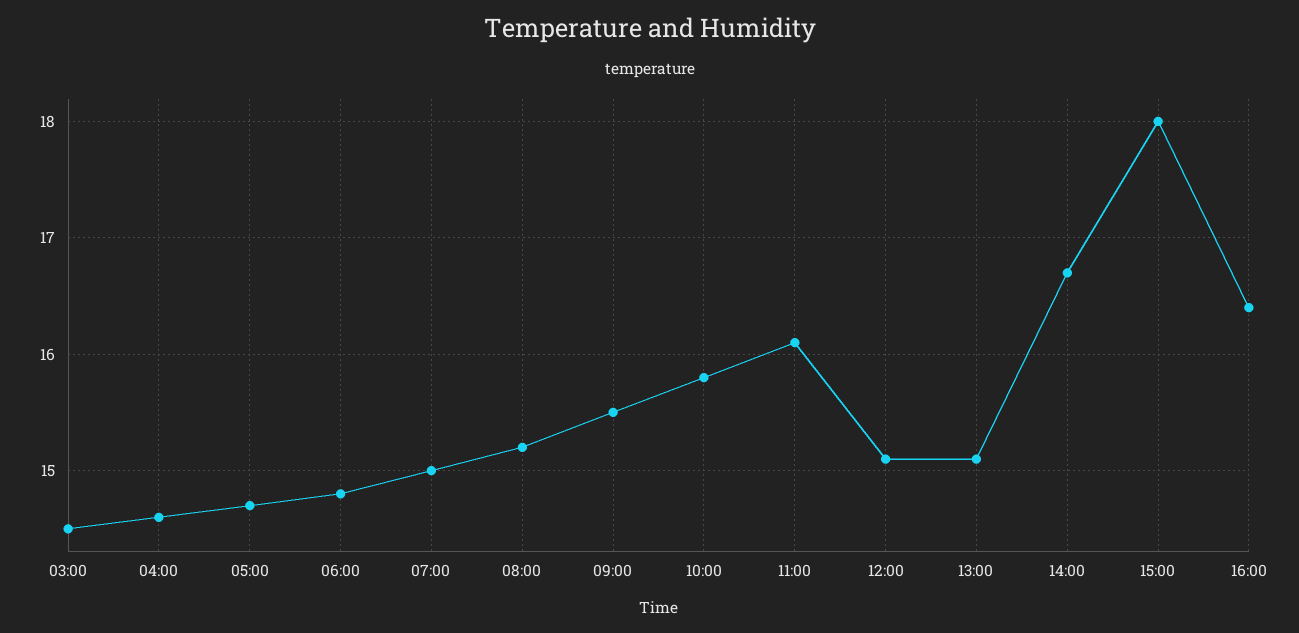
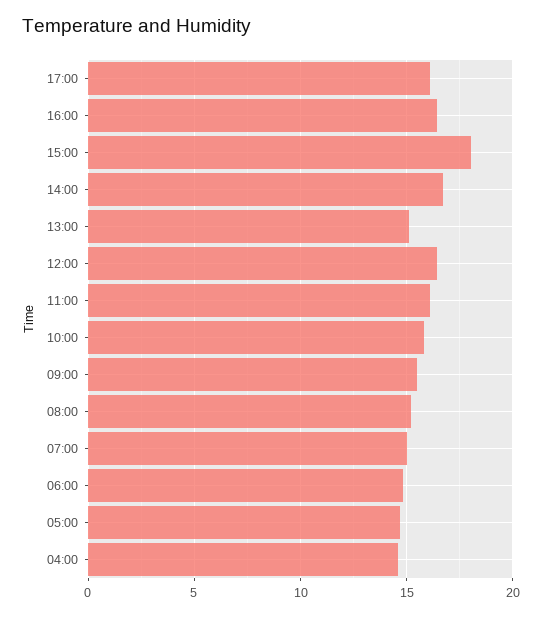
03:00: 14.5 -> none
12:00: 15.1 -> 16.5
17:00: none -> 16

